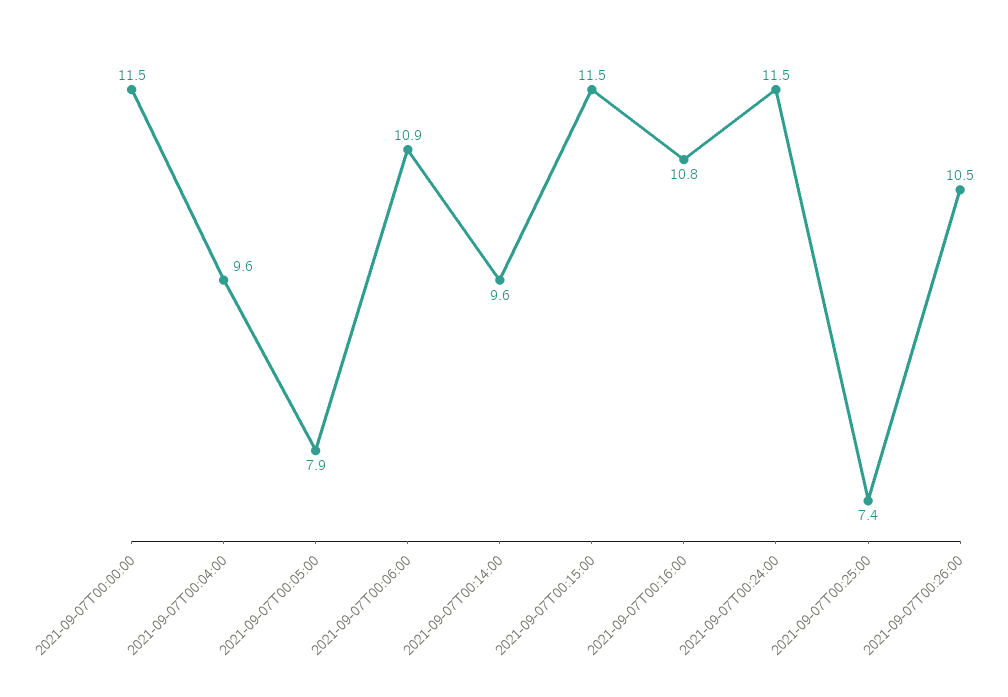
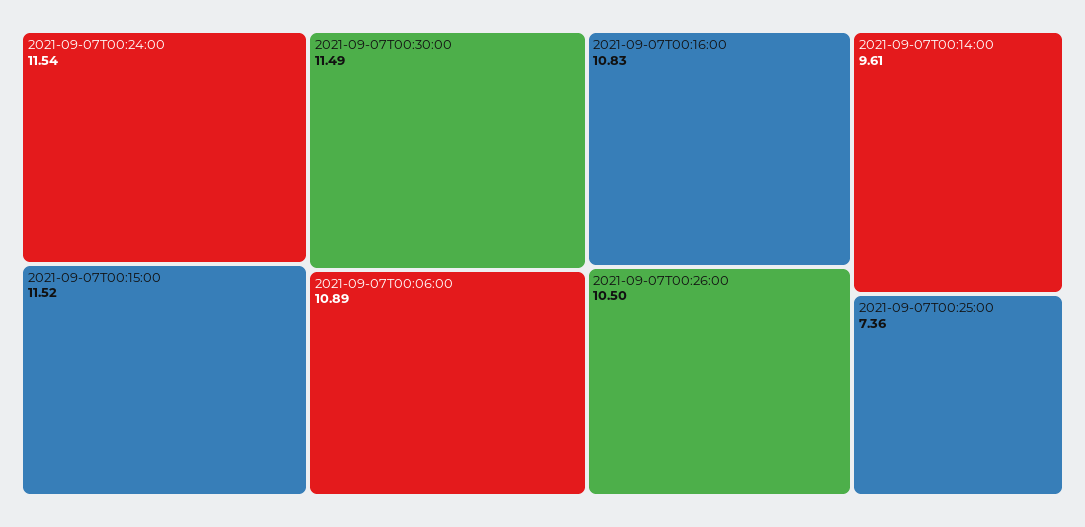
2021-09-07T00:00:00: 11.5 -> none
2021-09-07T00:04:00: 9.6 -> none
2021-09-07T00:05:00: 7.9 -> none
2021-09-07T00:30:00: none -> 11.49

